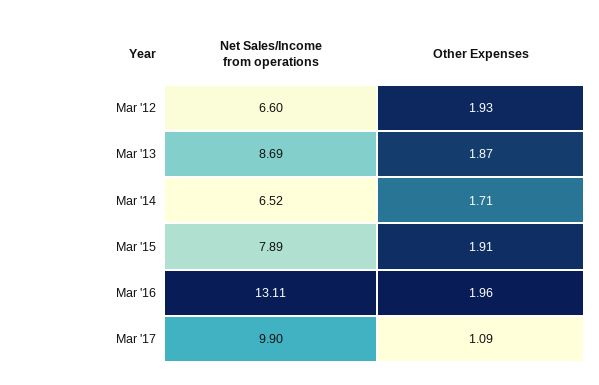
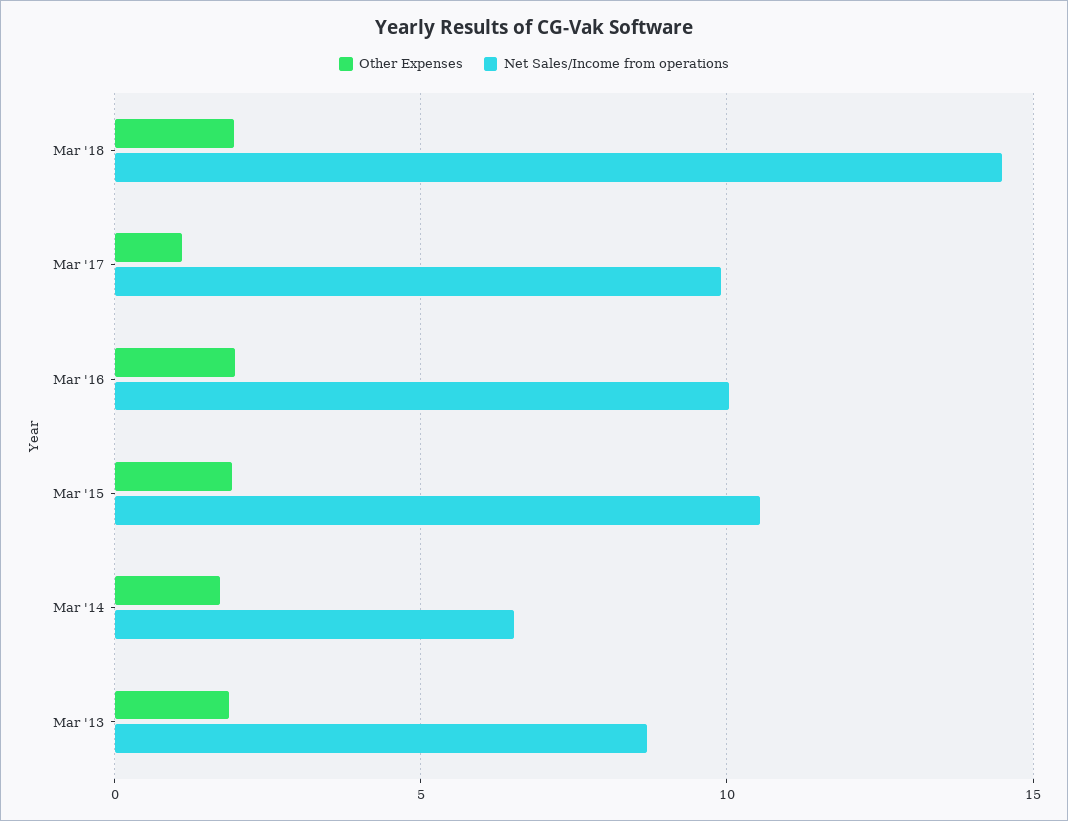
Net Sales/Income from operations, Mar '12: 6.6 -> none
Other Expenses, Mar '12: 1.93 -> none
Net Sales/Income from operations, Mar '15: 7.89 -> 10.5
Net Sales/Income from operations, Mar '16: 13.11 -> 10
Other Expenses, Mar '18: none -> 2
Net Sales/Income from operations, Mar '18: none -> 14.5

